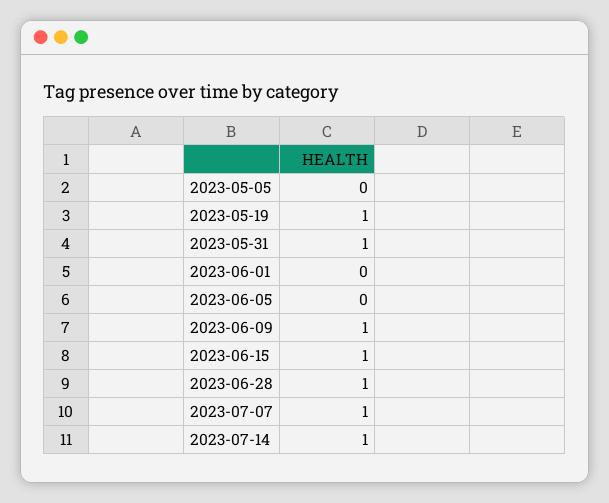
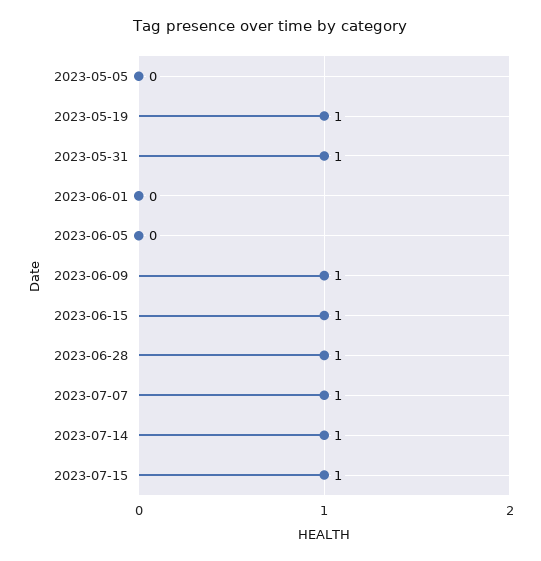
2023-07-15: none -> 1

